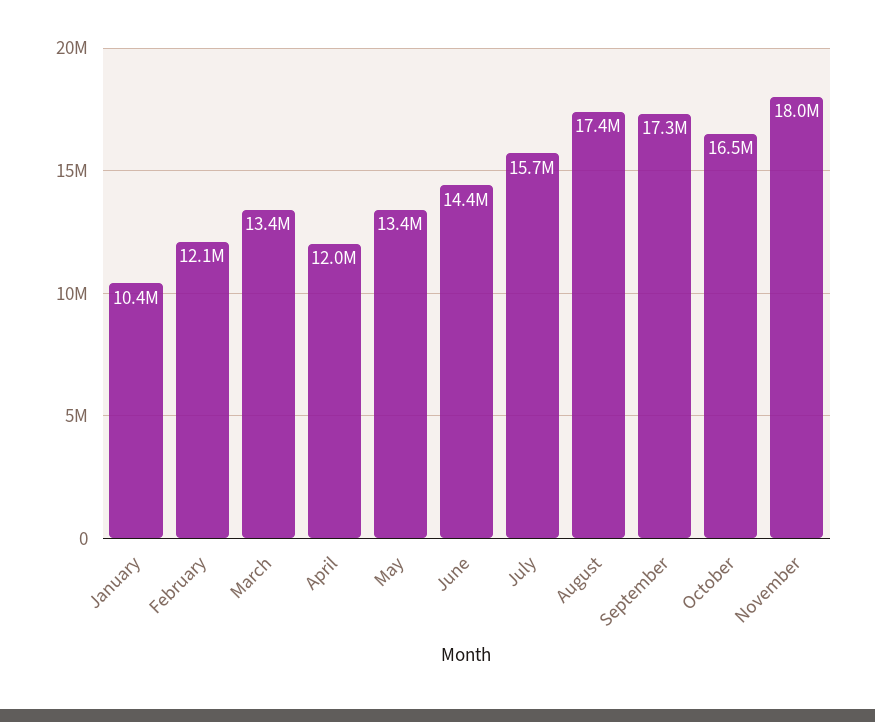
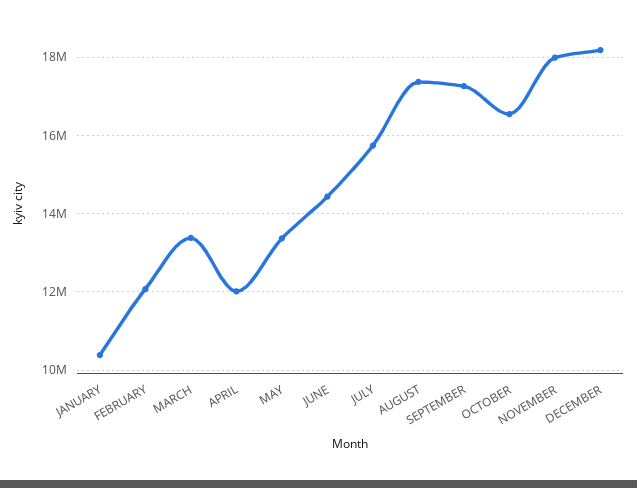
DECEMBER: none -> 18200000

